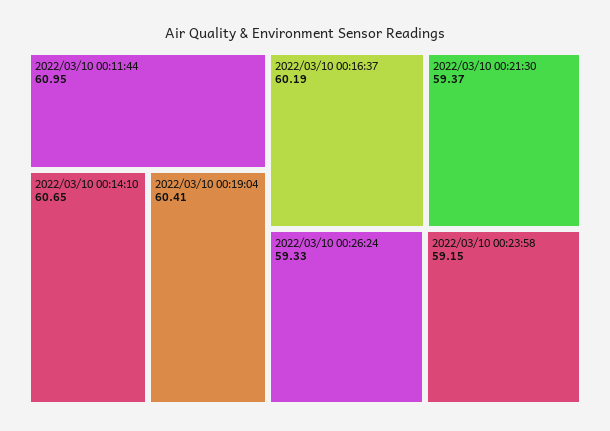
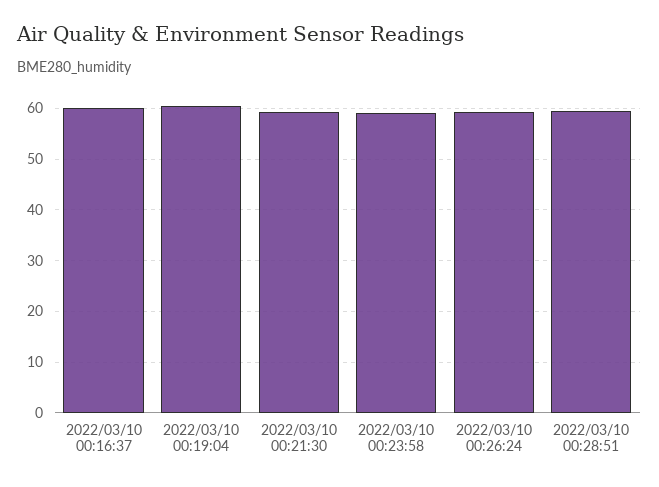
2022/03/10 00:11:44: 60.95 -> none
2022/03/10 00:14:10: 60.65 -> none
2022/03/10 00:28:51: none -> 60

